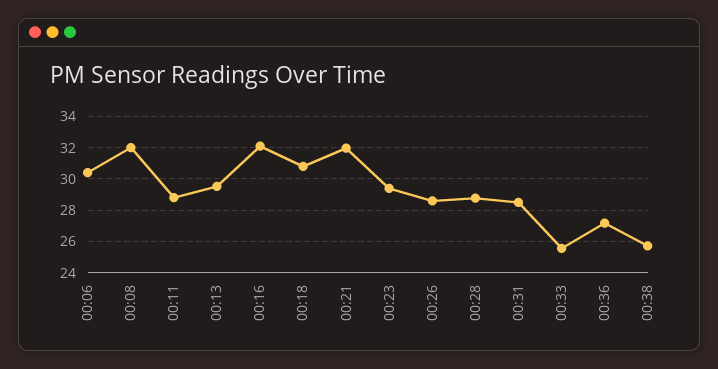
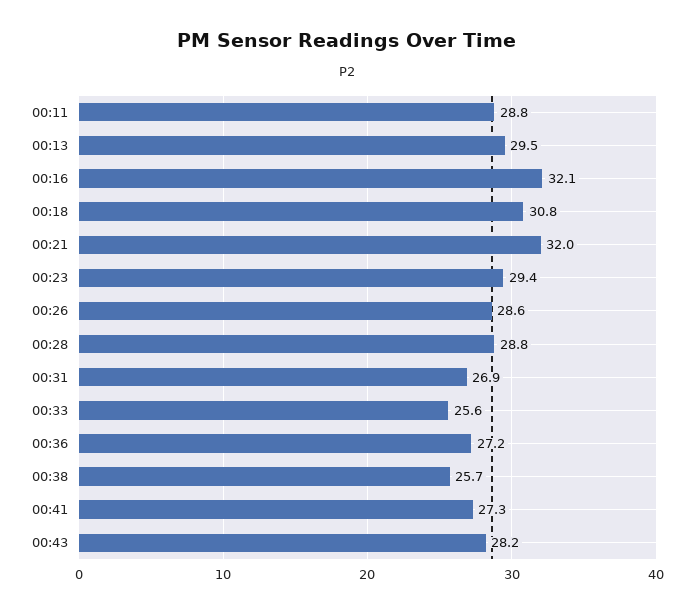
00:06: 30.5 -> none
00:08: 32 -> none
00:31: 28.5 -> 26.9
00:41: none -> 27.3
00:43: none -> 28.2

